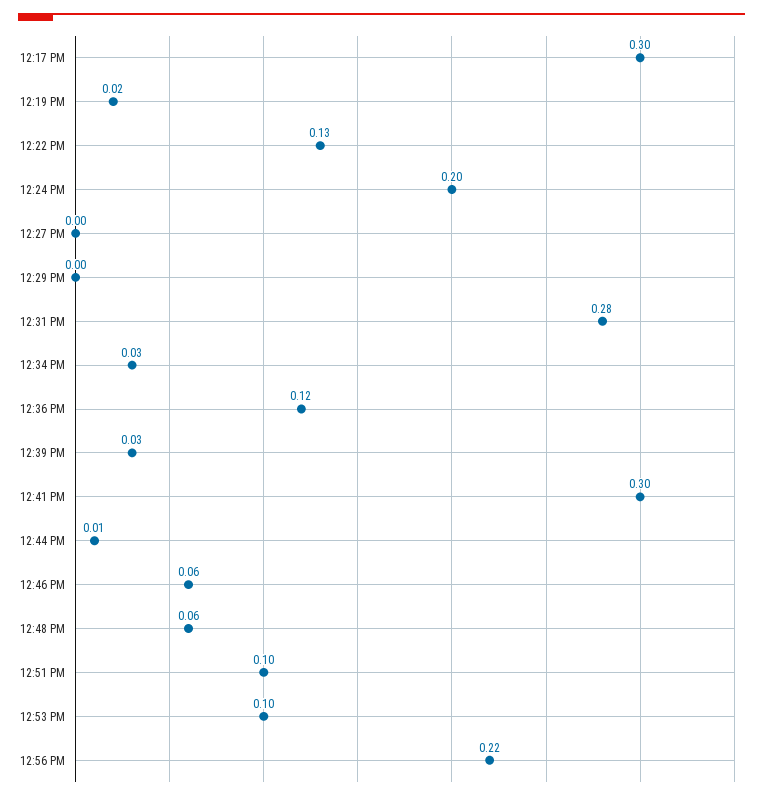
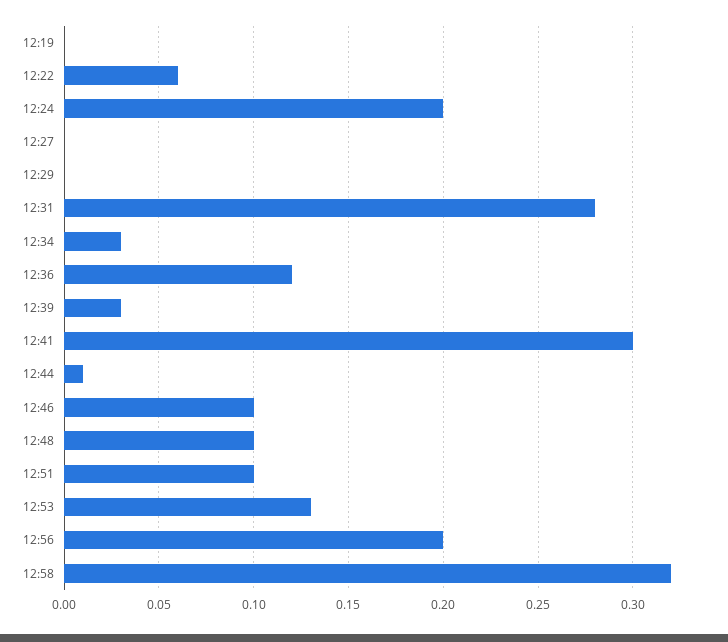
12:17 PM: 0.3 -> none
12:19 PM: 0.02 -> 0
12:22 PM: 0.13 -> 0.06
12:46 PM: 0.06 -> 0.1
12:48 PM: 0.06 -> 0.1
12:53 PM: 0.1 -> 0.13
12:56 PM: 0.22 -> 0.2
12:58: none -> 0.32

